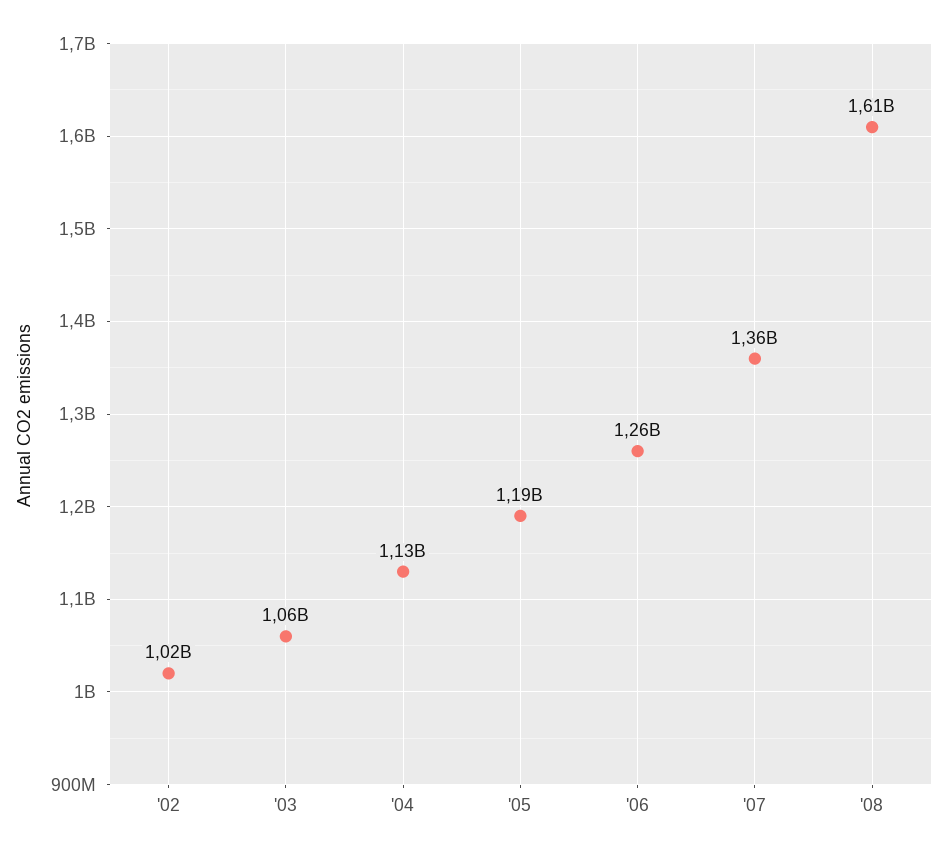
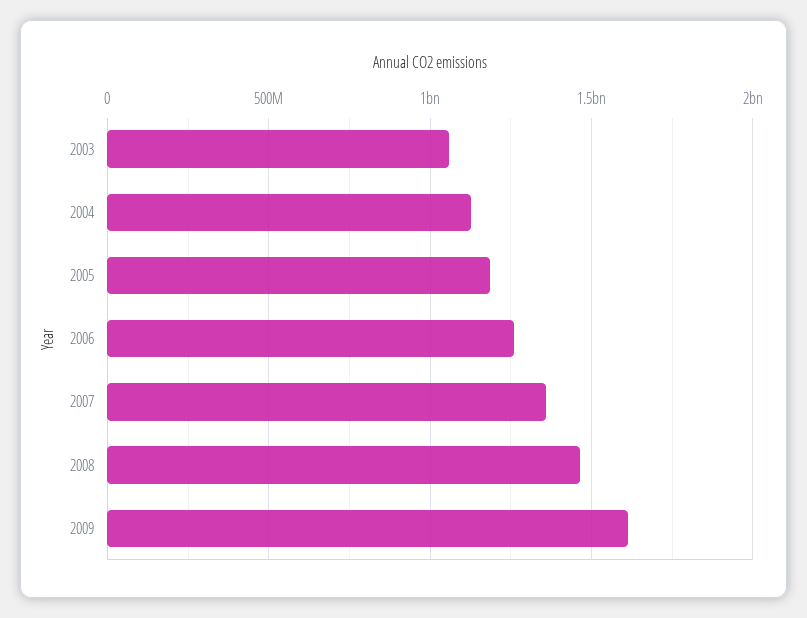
'02: 1020000000 -> none
'08: 1610000000 -> 1450000000
2009: none -> 1600000000

